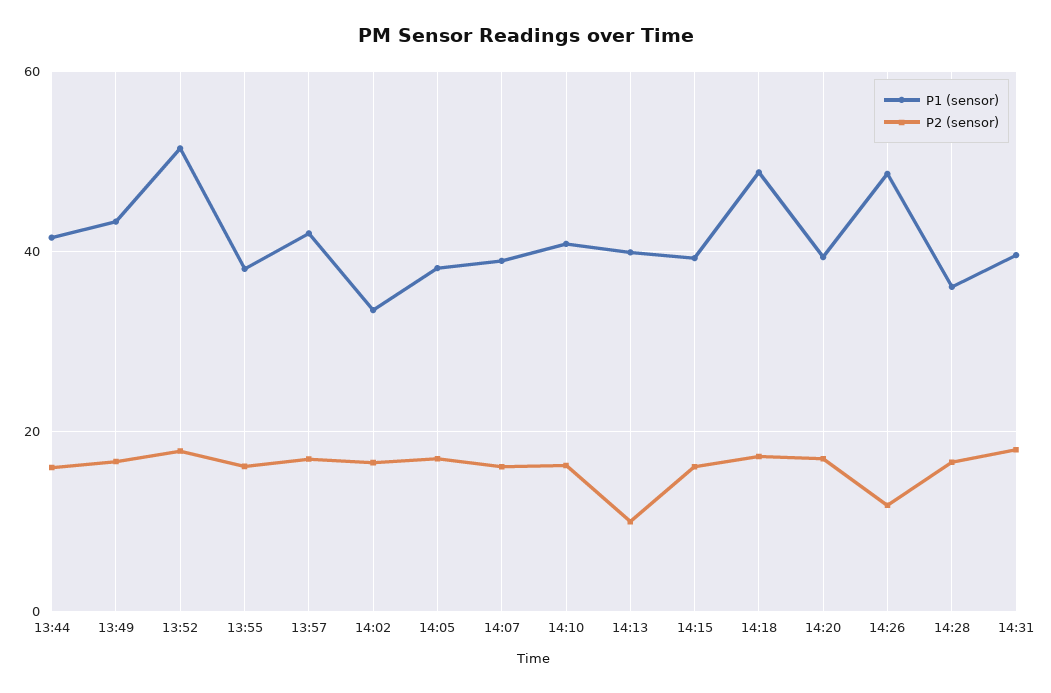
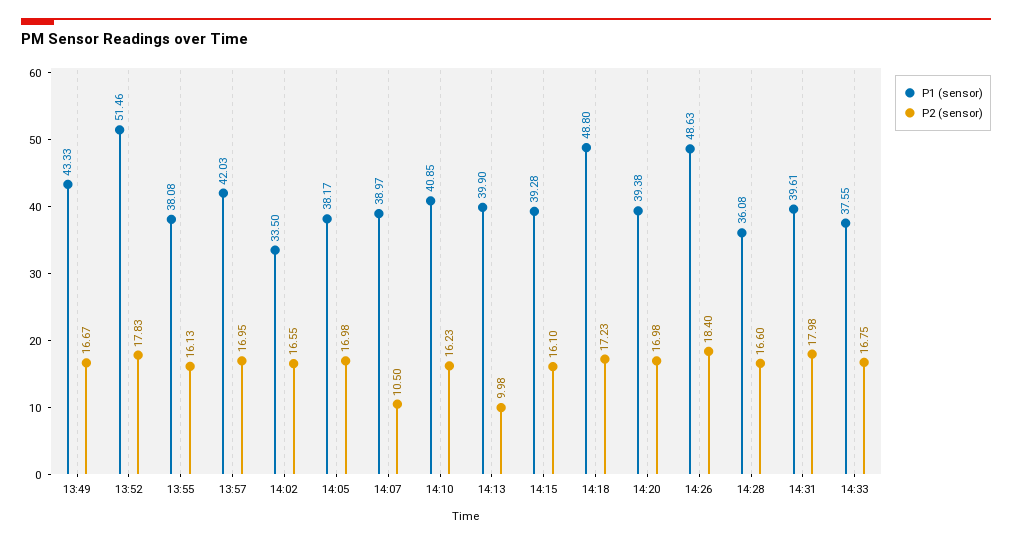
P1 (sensor), 13:44: 42 -> none
P2 (sensor), 13:44: 16 -> none
P2 (sensor), 14:07: 16 -> 10.5
P2 (sensor), 14:26: 12 -> 18.4
P1 (sensor), 14:33: none -> 37.55
P2 (sensor), 14:33: none -> 16.75

